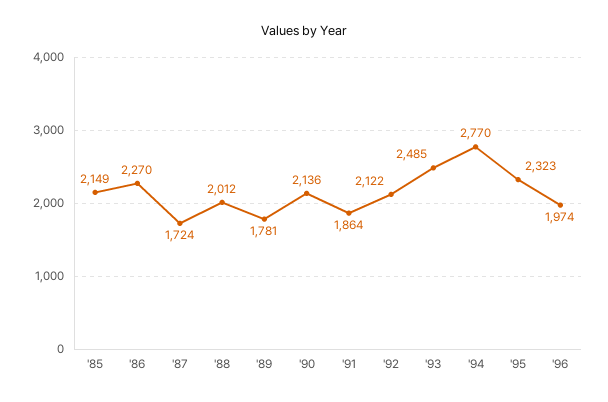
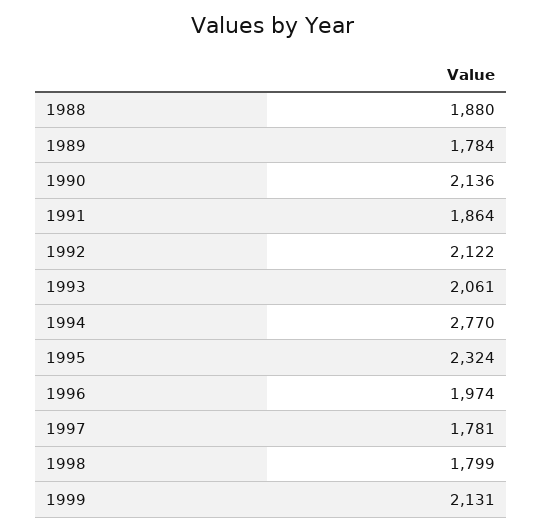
'85: 2149 -> none
'86: 2270 -> none
'87: 1724 -> none
'88: 2012 -> 1880
'89: 1781 -> 1784
'93: 2485 -> 2061
'95: 2323 -> 2324
1997: none -> 1781
1998: none -> 1799
1999: none -> 2131

